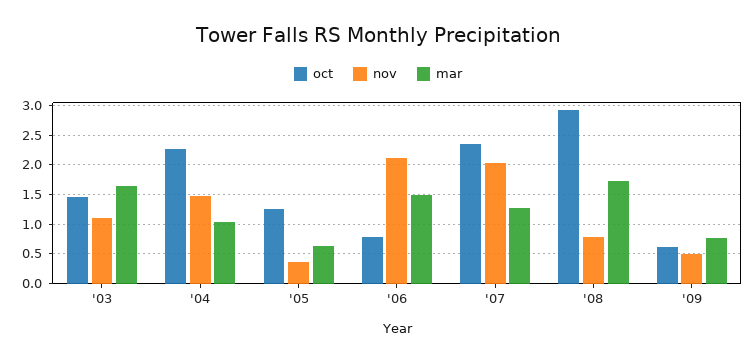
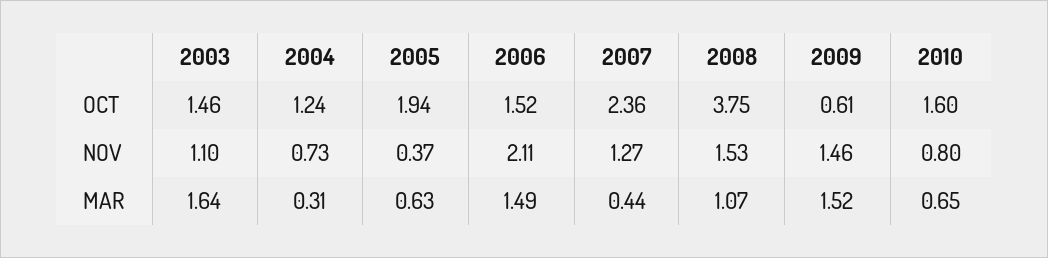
oct, '04: 2.25 -> 1.24
nov, '04: 1.5 -> 0.73
mar, '04: 1 -> 0.31
oct, '05: 1.25 -> 1.94
oct, '06: 0.75 -> 1.52
nov, '07: 2 -> 1.27
mar, '07: 1.25 -> 0.44
oct, '08: 3 -> 3.75
nov, '08: 0.75 -> 1.53
mar, '08: 1.75 -> 1.07
nov, '09: 0.5 -> 1.46
mar, '09: 0.75 -> 1.52
oct, 2010: none -> 1.6
nov, 2010: none -> 0.8
mar, 2010: none -> 0.65

